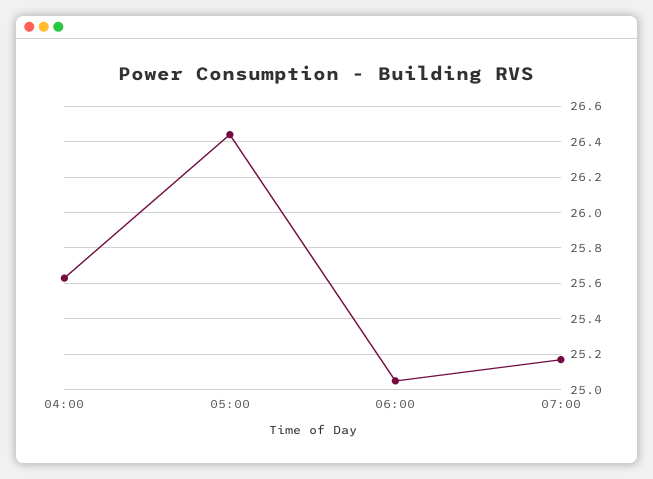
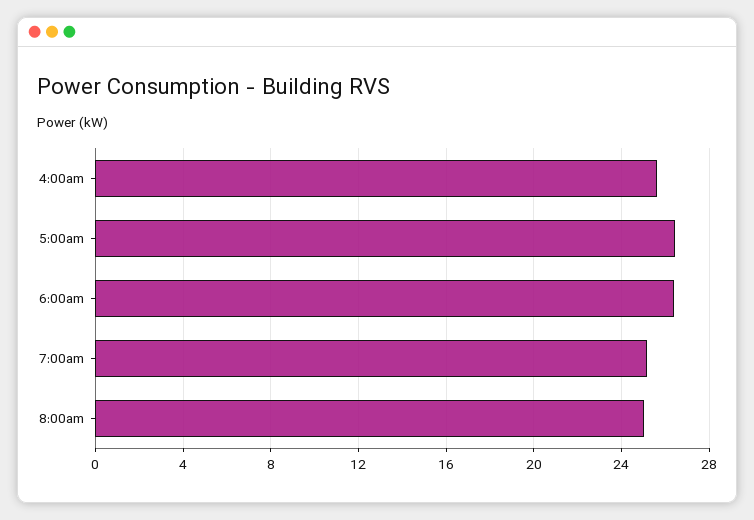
06:00: 25.05 -> 26.5
8:00am: none -> 25

